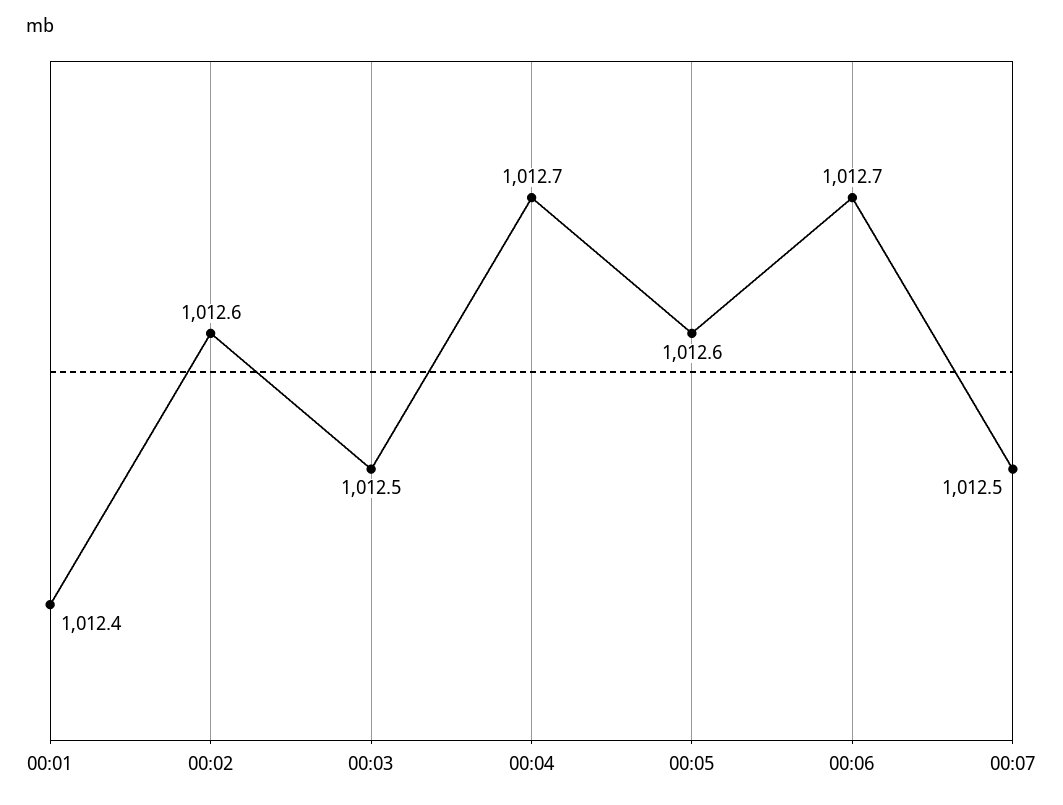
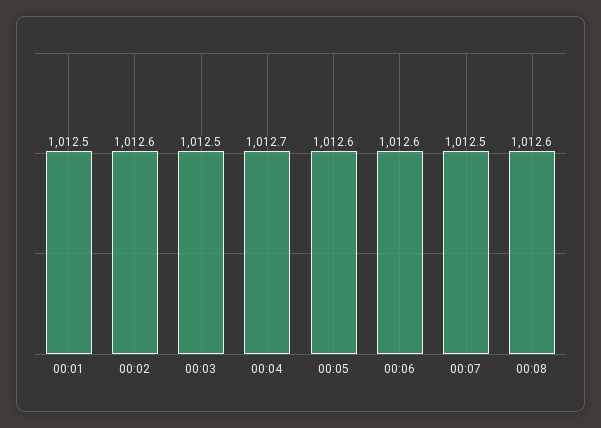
00:01: 1012.4 -> 1012.5
00:06: 1012.7 -> 1012.6
00:08: none -> 1012.6

